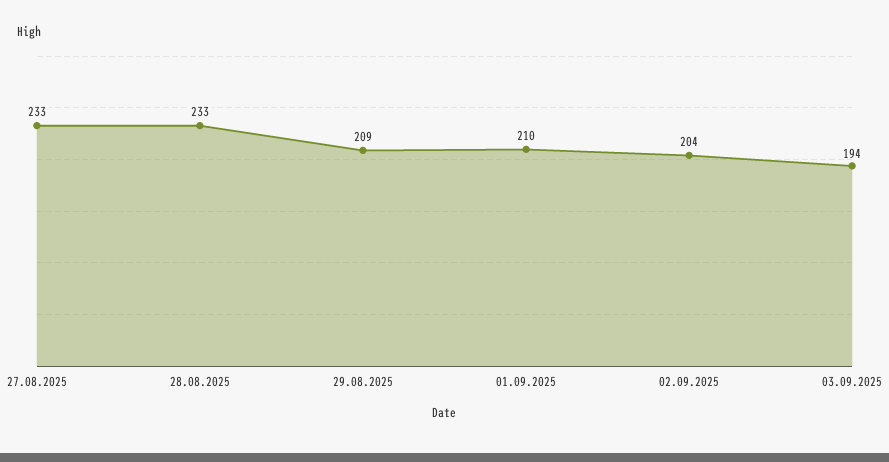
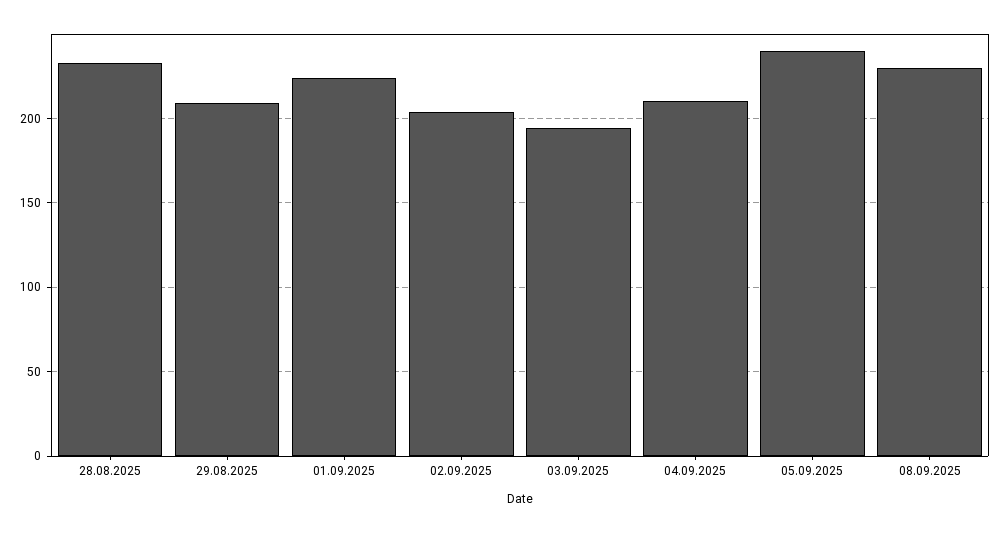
27.08.2025: 233 -> none
01.09.2025: 210 -> 225
04.09.2025: none -> 210
05.09.2025: none -> 240
08.09.2025: none -> 230

